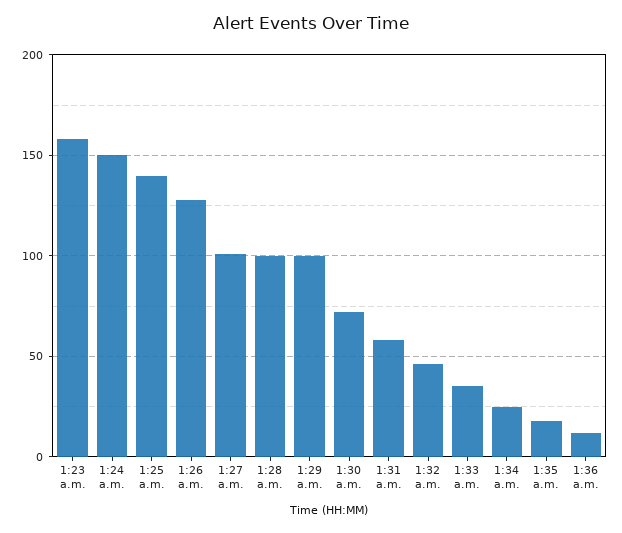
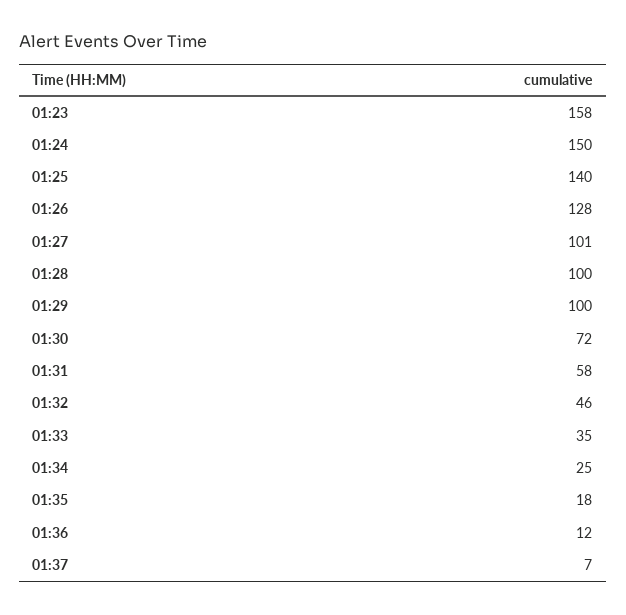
01:37: none -> 7

